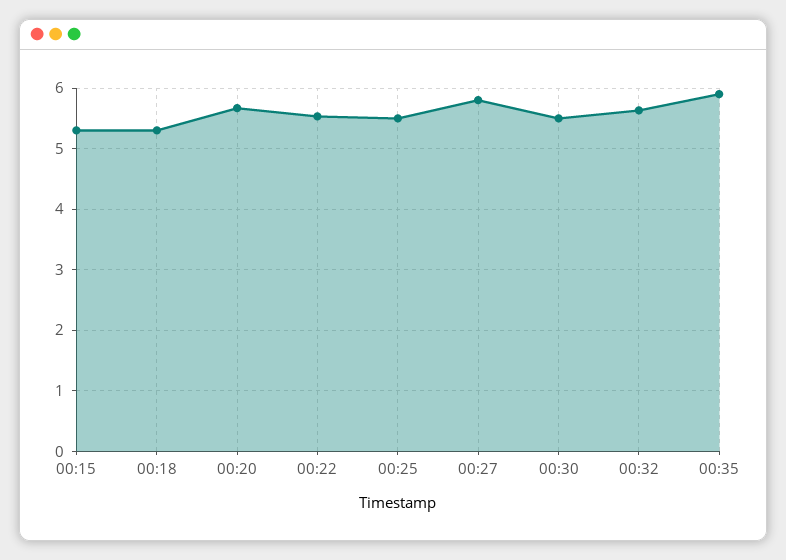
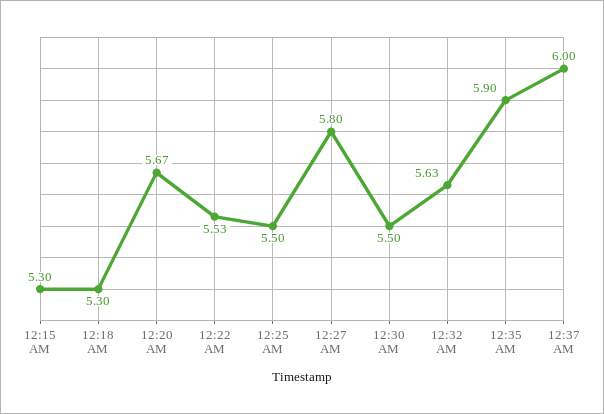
12:37 AM: none -> 6

